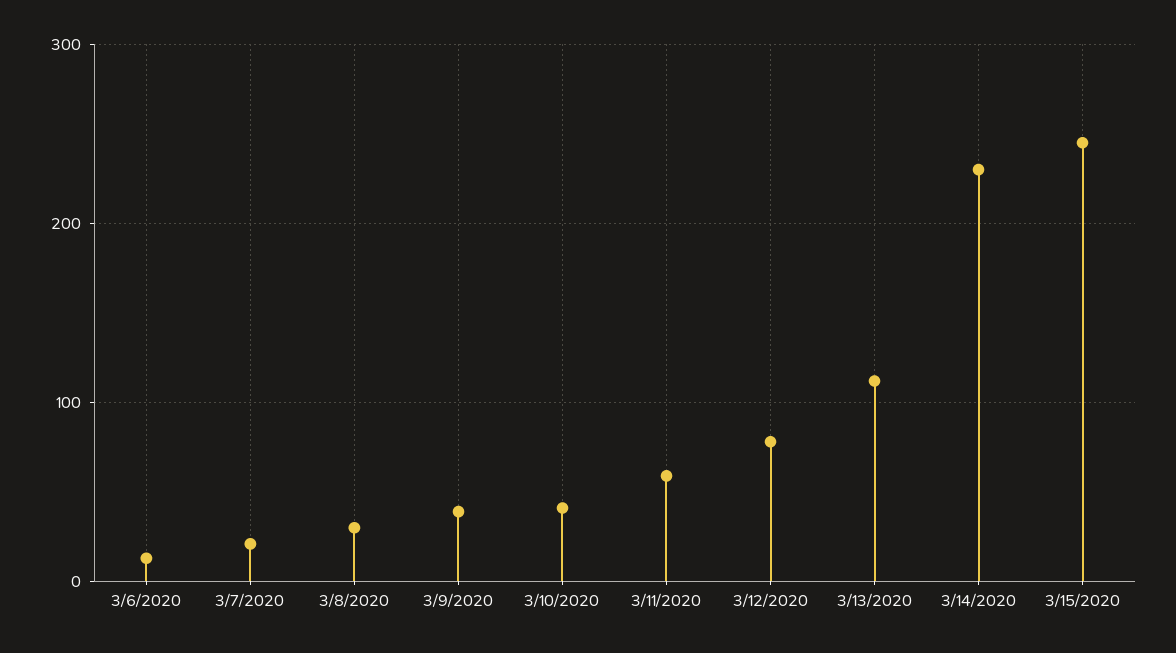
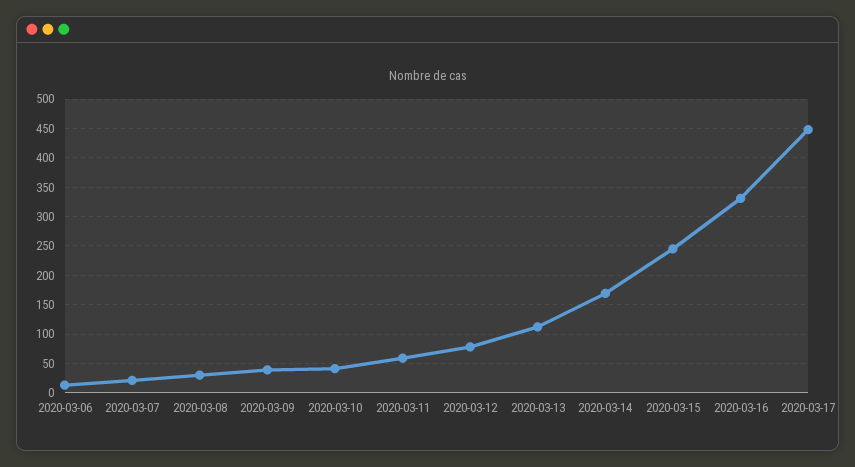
3/14/2020: 230 -> 175
2020-03-16: none -> 325
2020-03-17: none -> 450

